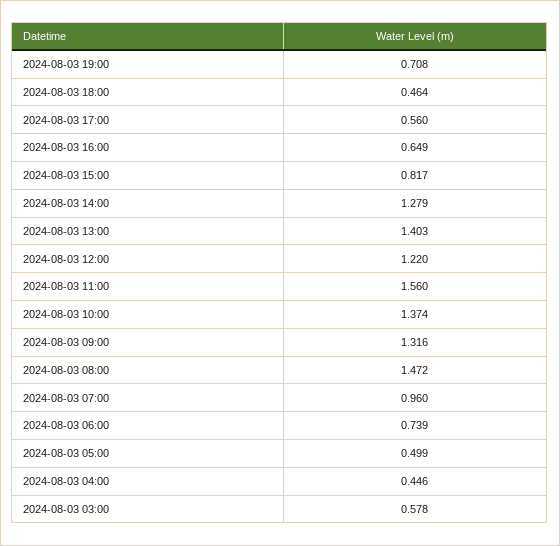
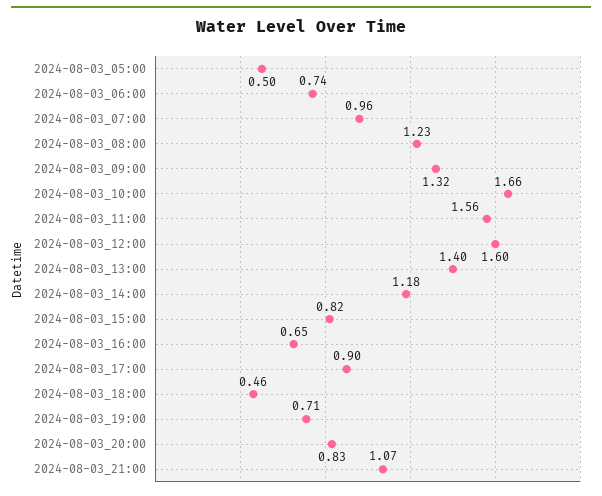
2024-08-03 17:00: 0.56 -> 0.9
2024-08-03 14:00: 1.279 -> 1.18
2024-08-03 12:00: 1.22 -> 1.6
2024-08-03 10:00: 1.374 -> 1.66
2024-08-03 08:00: 1.472 -> 1.23
2024-08-03 04:00: 0.446 -> none
2024-08-03 03:00: 0.578 -> none
2024-08-03_20:00: none -> 0.83
2024-08-03_21:00: none -> 1.07

